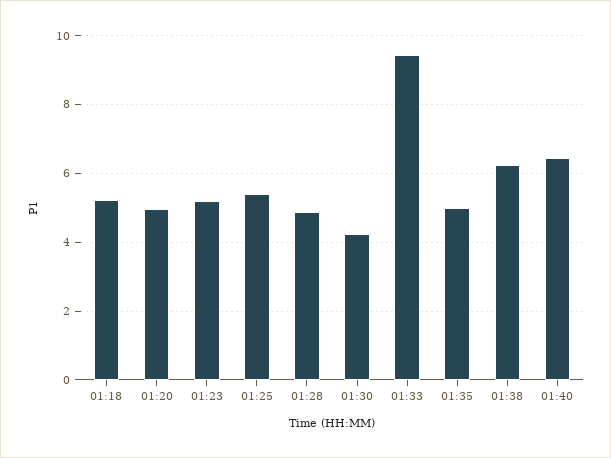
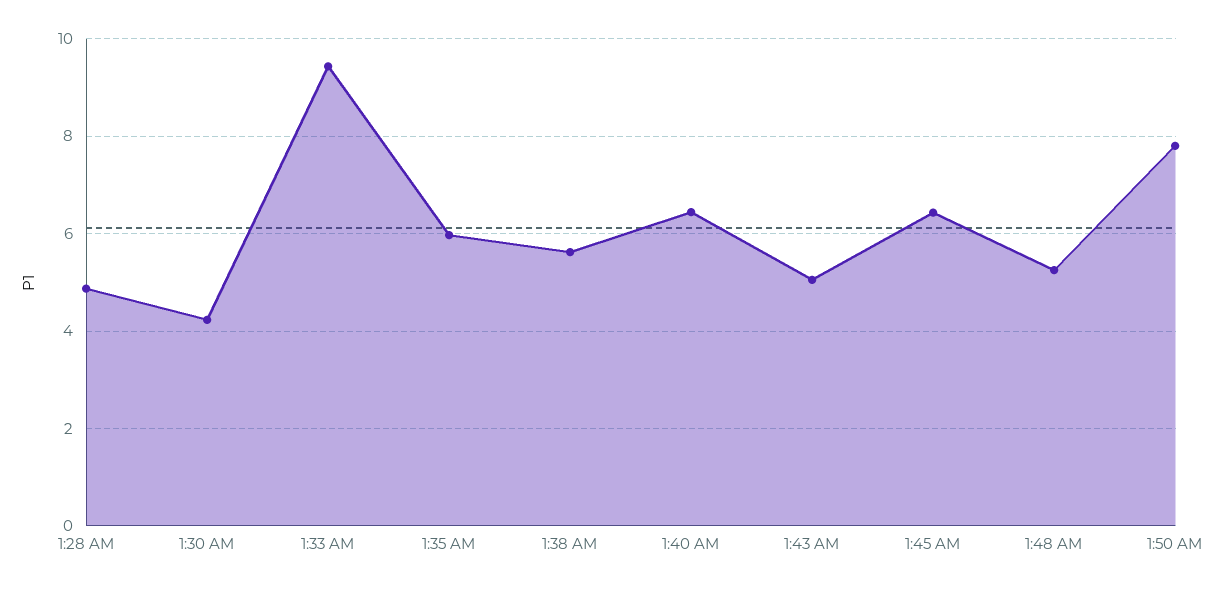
01:18: 5.2 -> none
01:20: 5 -> none
01:23: 5.2 -> none
01:25: 5.4 -> none
01:35: 5 -> 6
01:38: 6.2 -> 5.6
1:43 AM: none -> 5
1:45 AM: none -> 6.4
1:48 AM: none -> 5.2
1:50 AM: none -> 7.8

